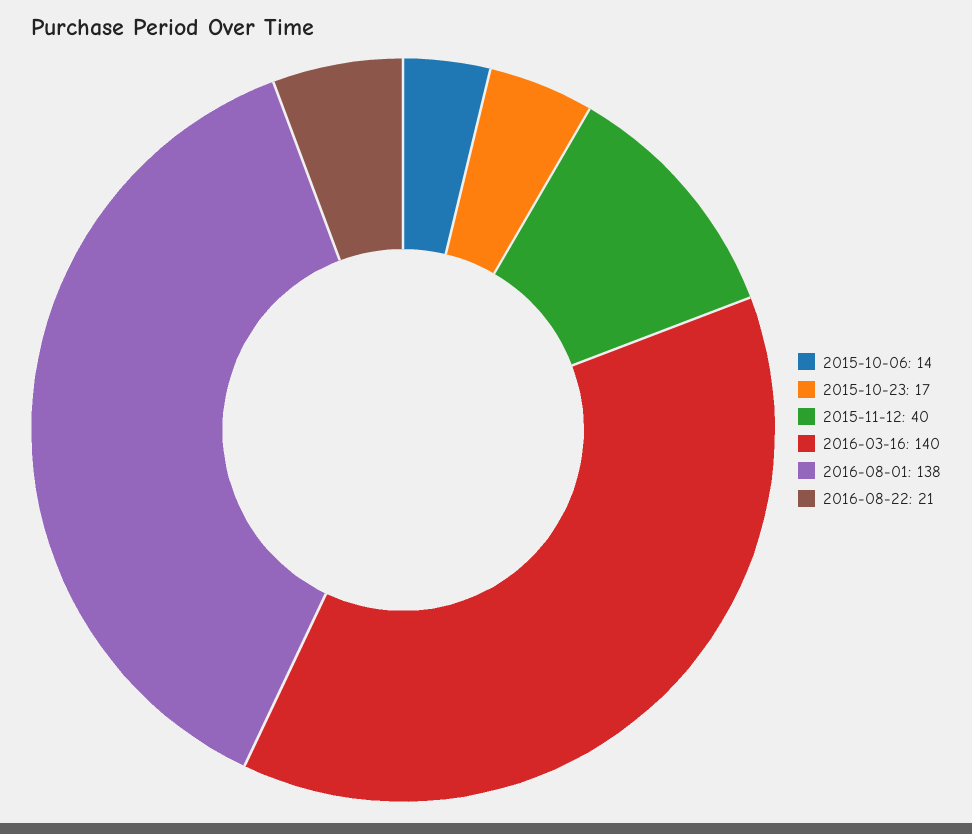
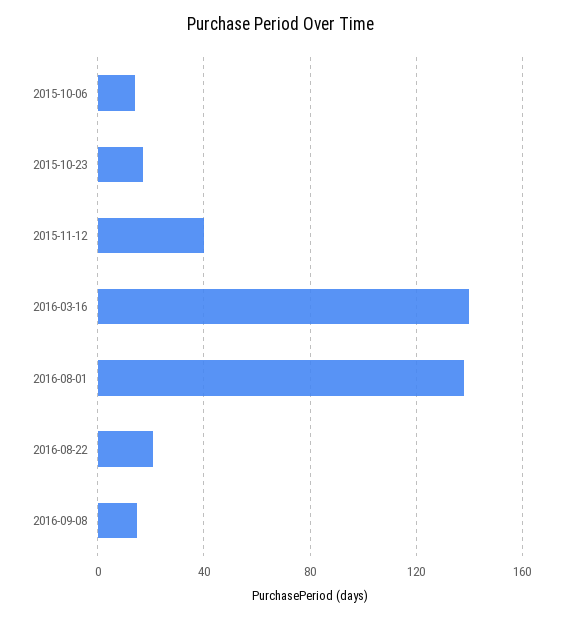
2016-09-08: none -> 15

